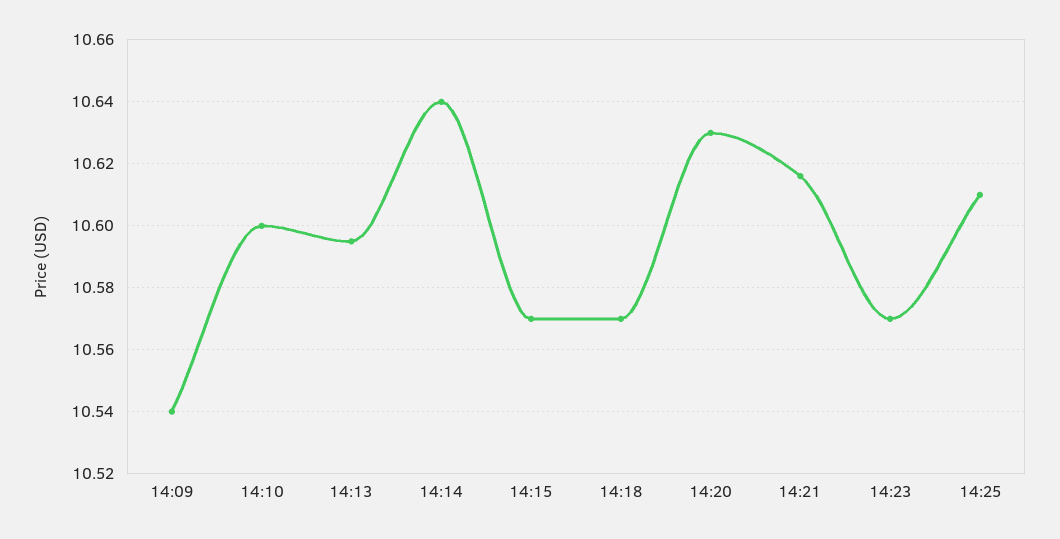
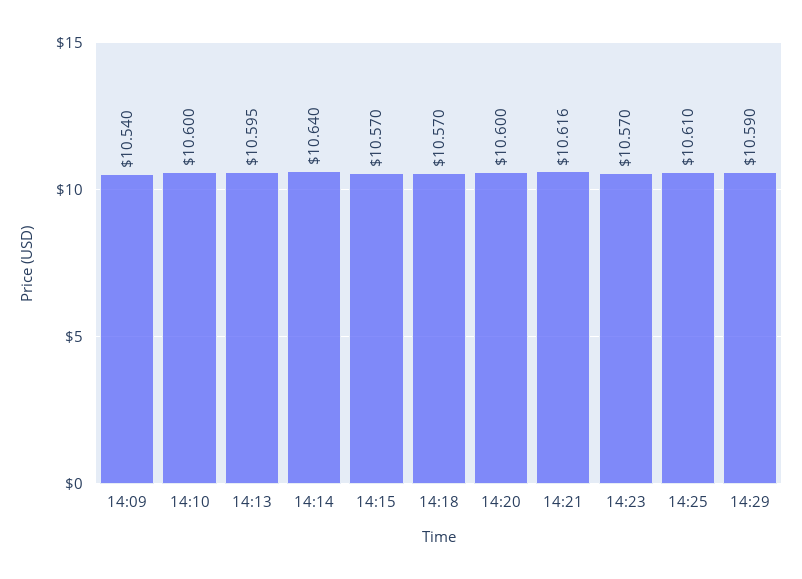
14:20: 10.63 -> 10.6
14:29: none -> 10.59

